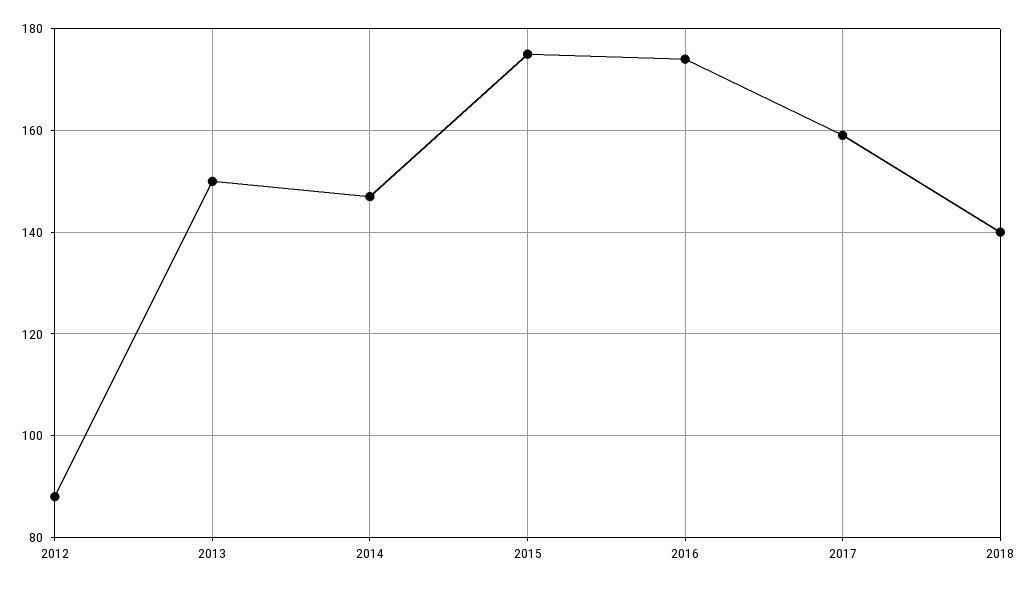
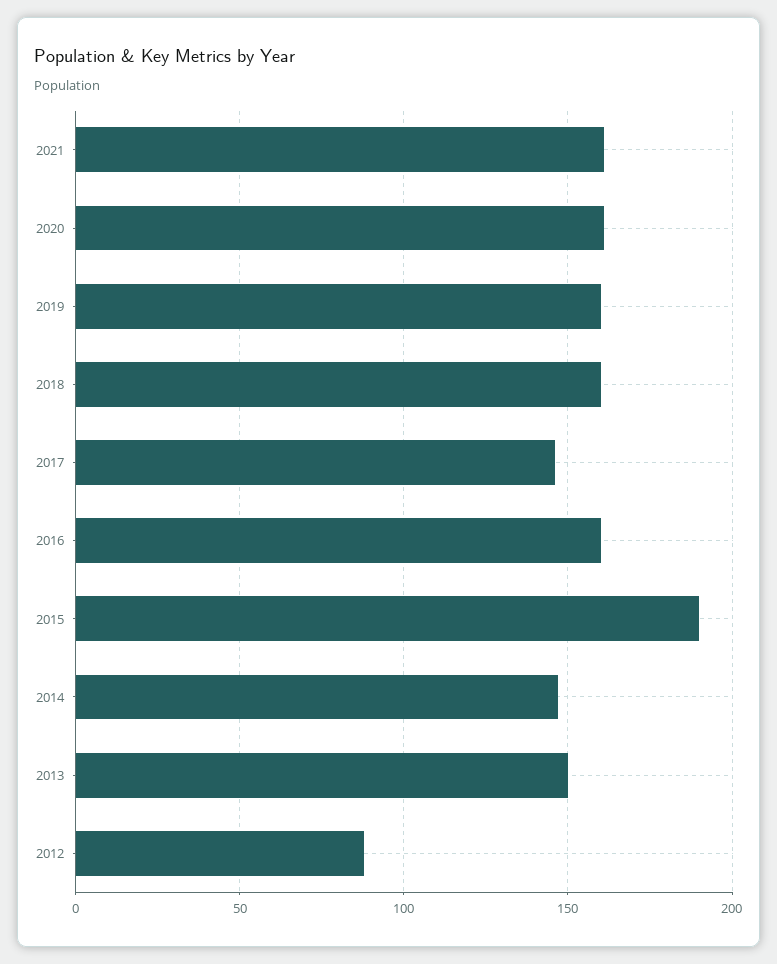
2015: 175 -> 190
2016: 175 -> 160
2017: 160 -> 145
2018: 140 -> 160
2021: none -> 160
2020: none -> 160
2019: none -> 160

